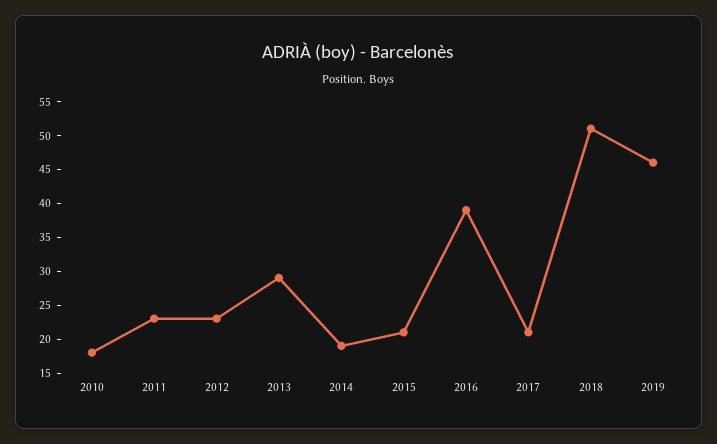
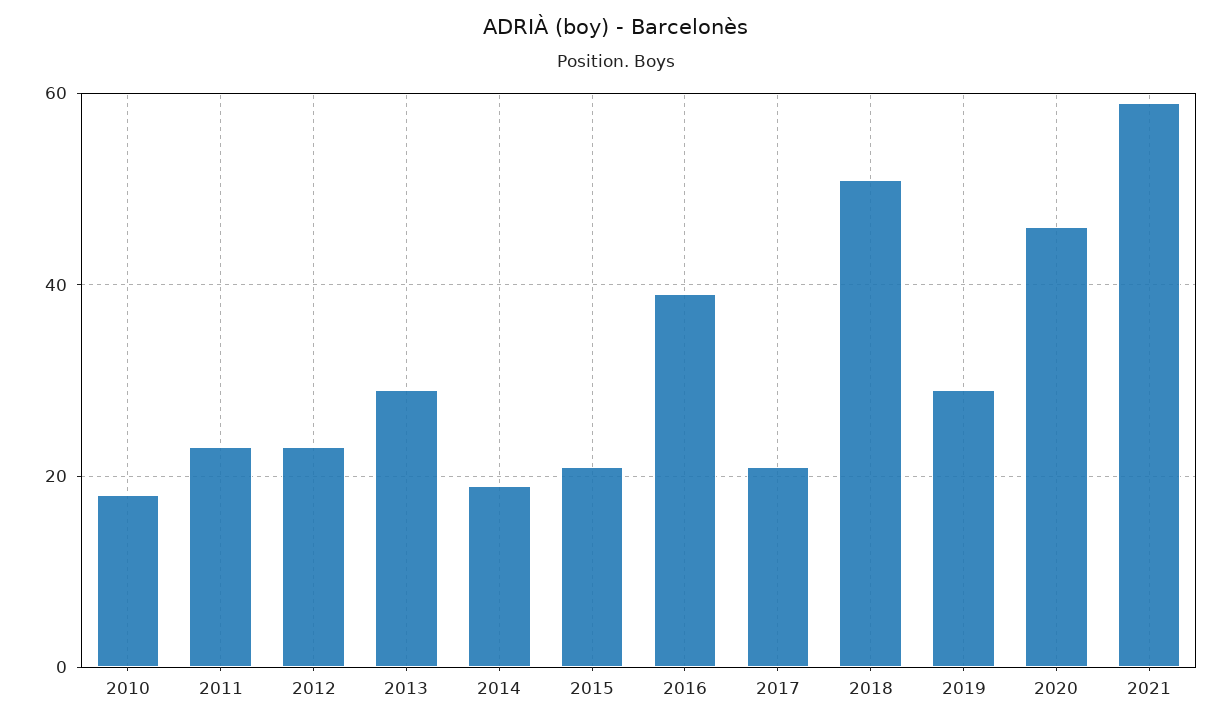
2019: 45 -> 30
2020: none -> 45
2021: none -> 60

